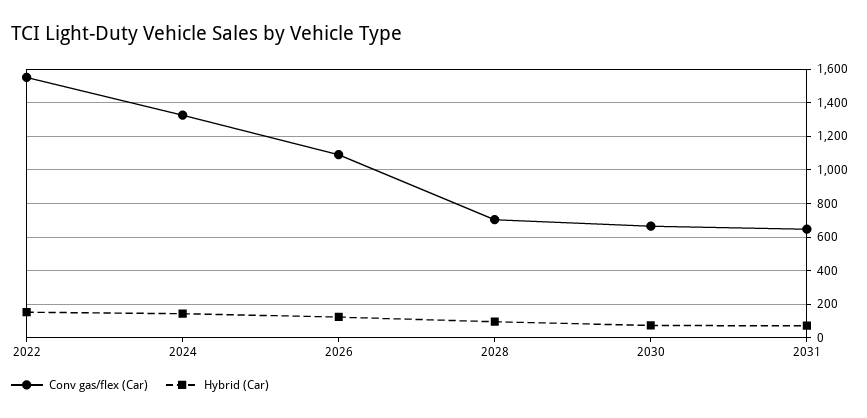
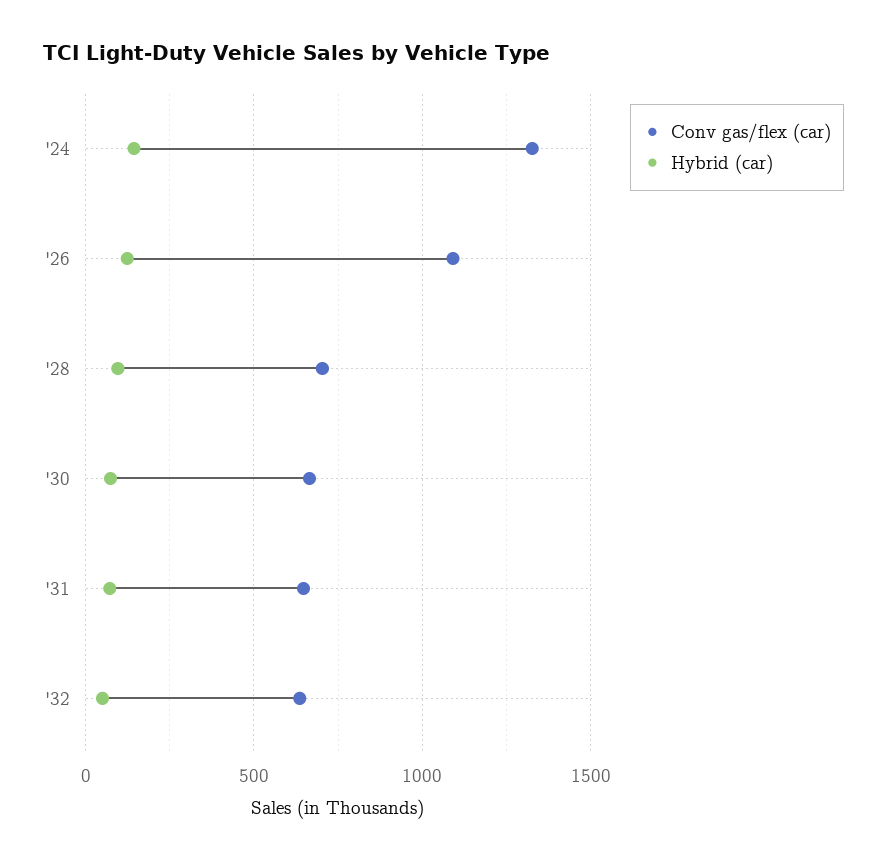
Conv gas/flex (Car), 2022: 1550 -> none
Hybrid (Car), 2022: 150 -> none
Conv gas/flex (Car), '32: none -> 650
Hybrid (Car), '32: none -> 50

